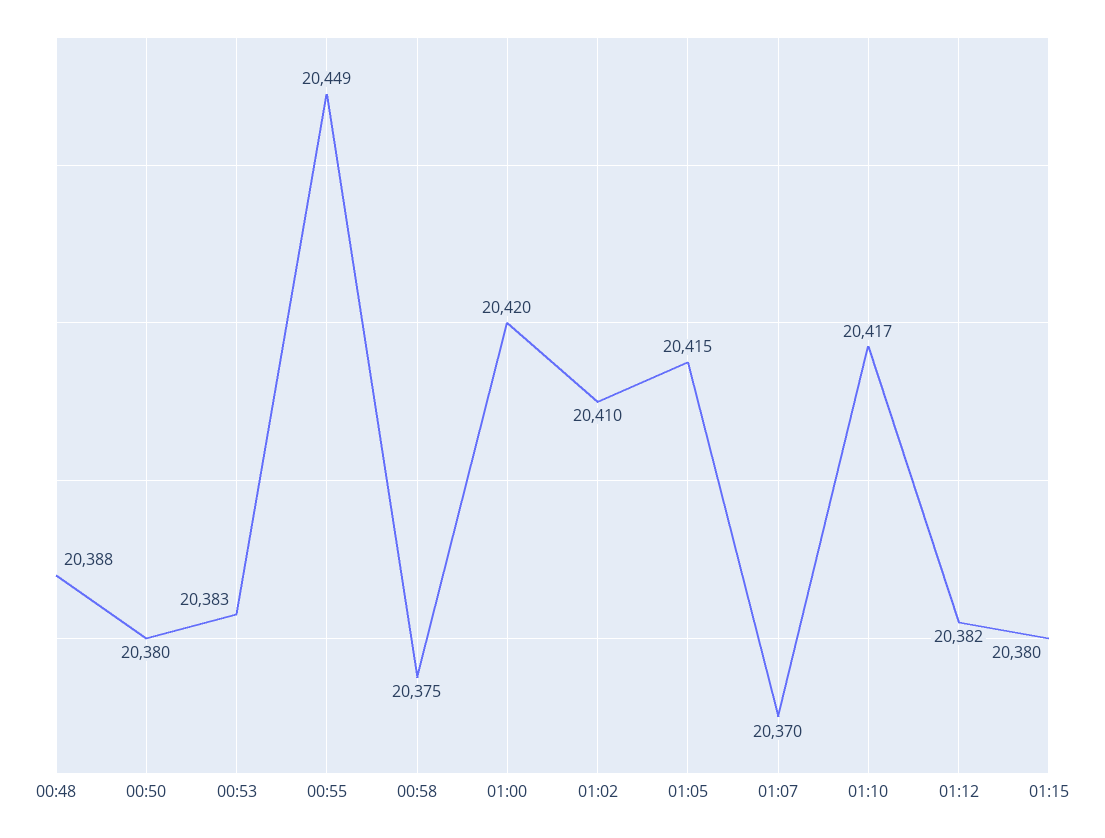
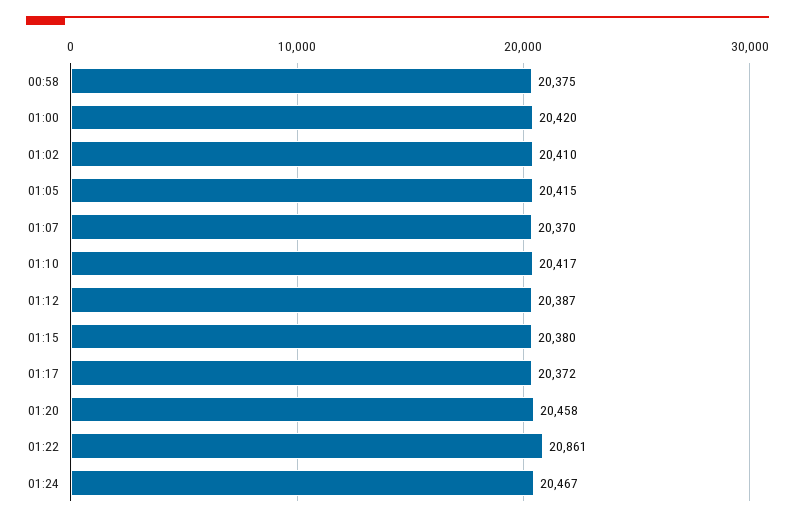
00:48: 20388 -> none
00:50: 20380 -> none
00:53: 20383 -> none
00:55: 20449 -> none
01:12: 20382 -> 20387
01:17: none -> 20372
01:20: none -> 20458
01:22: none -> 20861
01:24: none -> 20467

